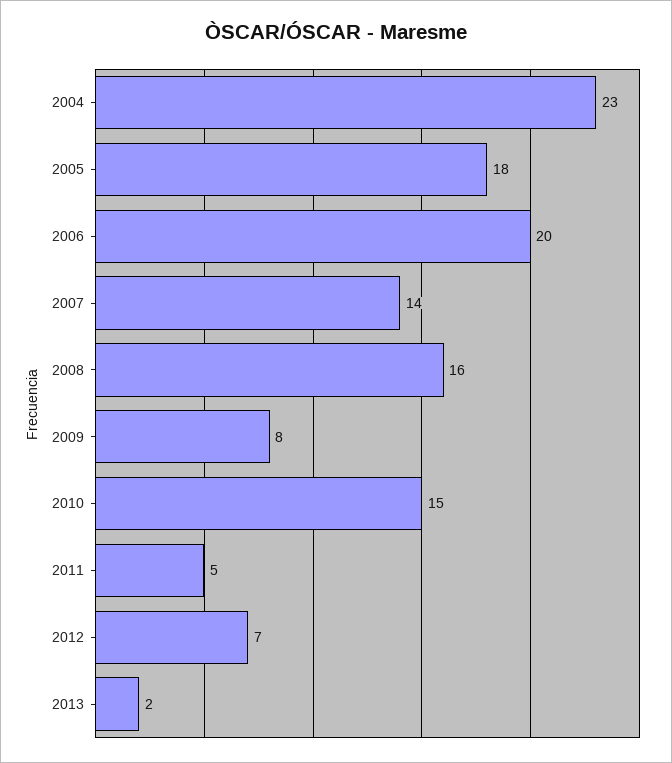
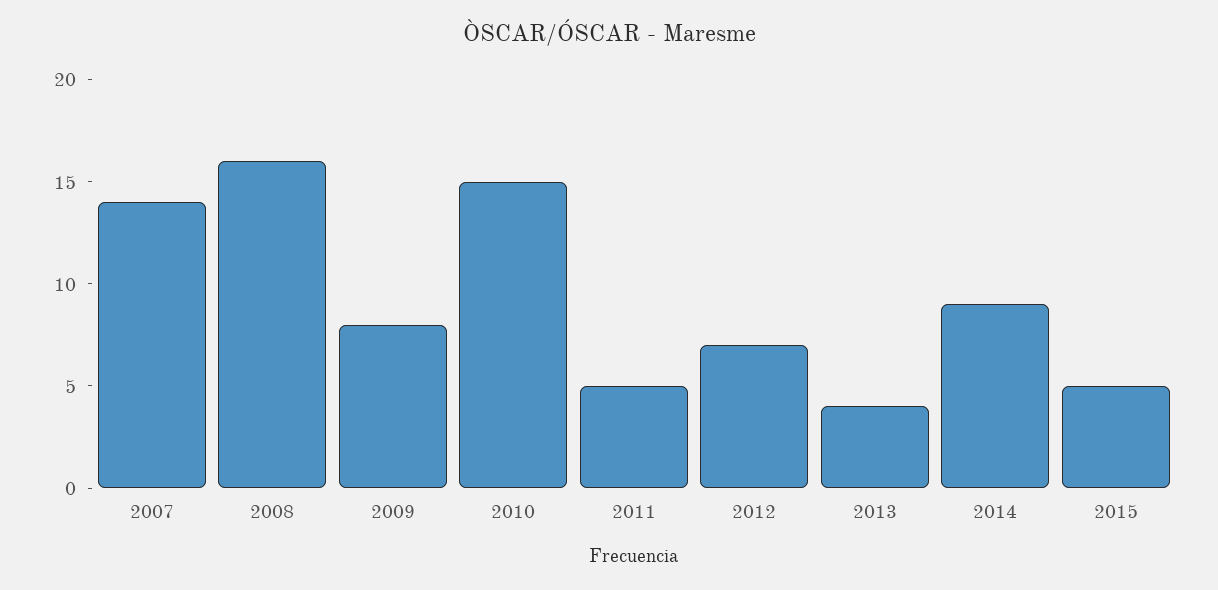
2004: 23 -> none
2005: 18 -> none
2006: 20 -> none
2013: 2 -> 4
2014: none -> 9
2015: none -> 5

